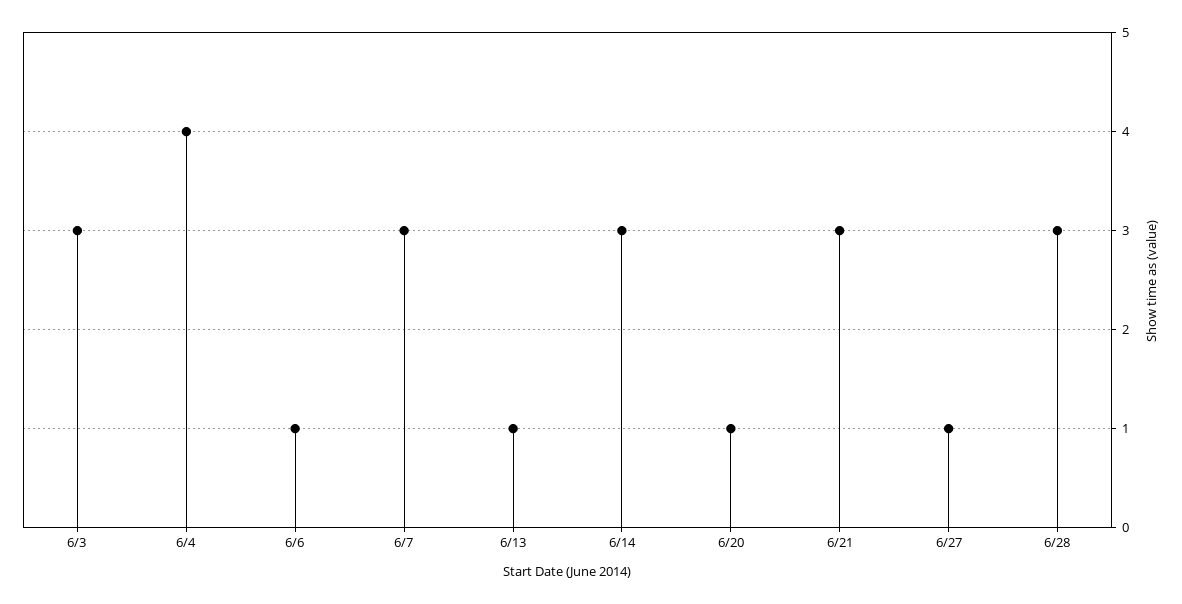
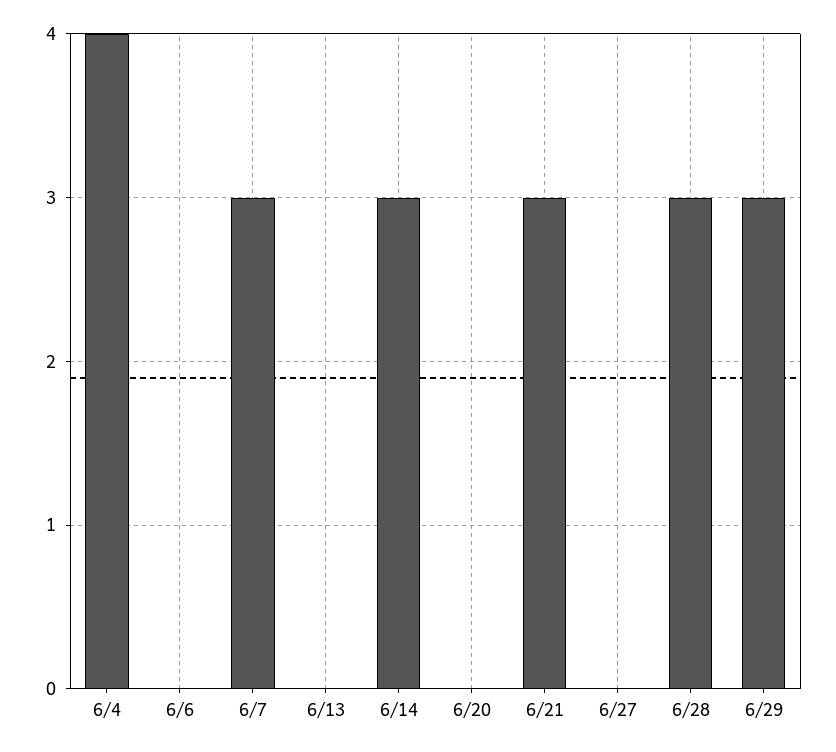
6/3: 3 -> none
6/6: 1 -> 0
6/13: 1 -> 0
6/20: 1 -> 0
6/27: 1 -> 0
6/29: none -> 3

